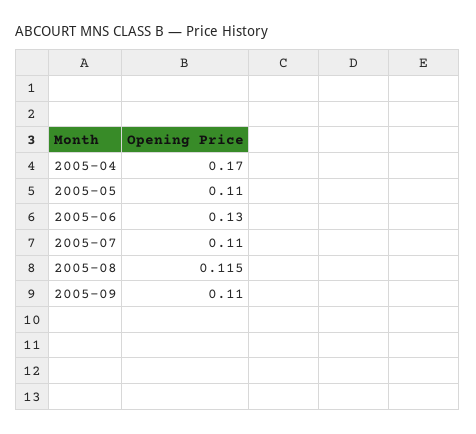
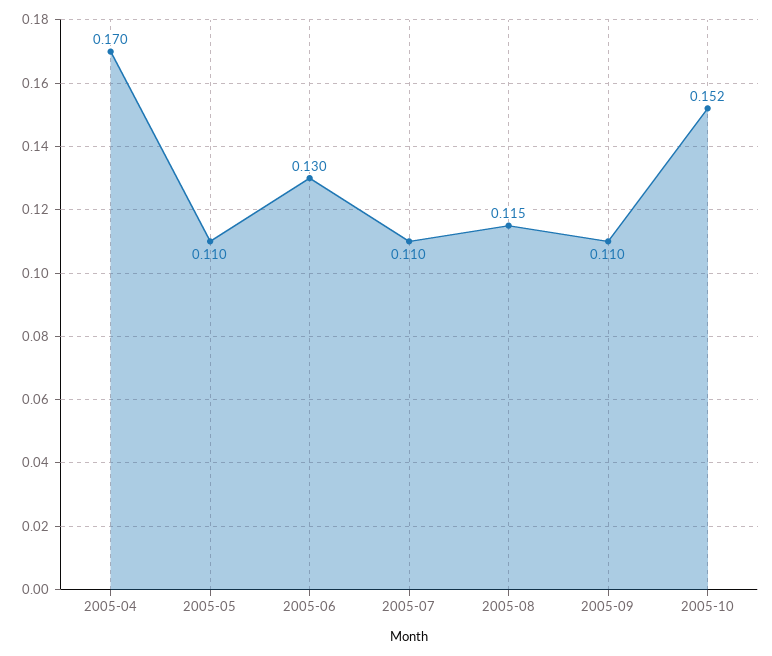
2005-10: none -> 0.152

